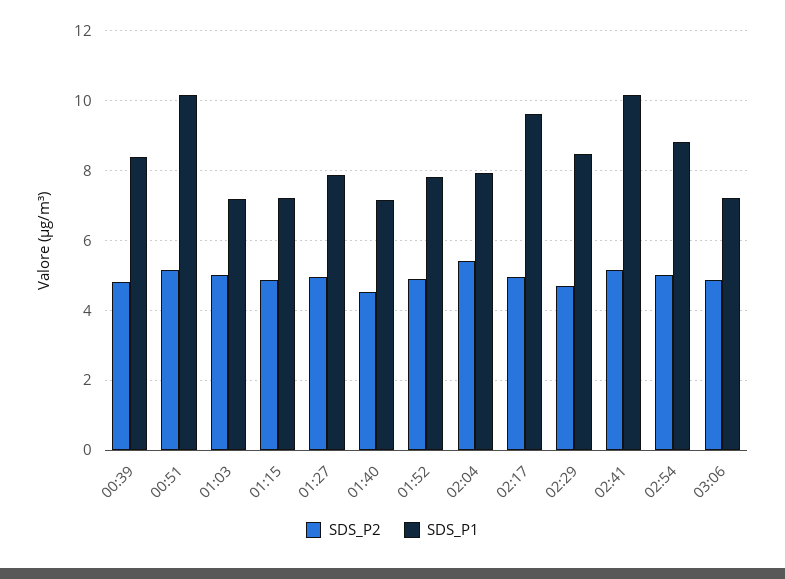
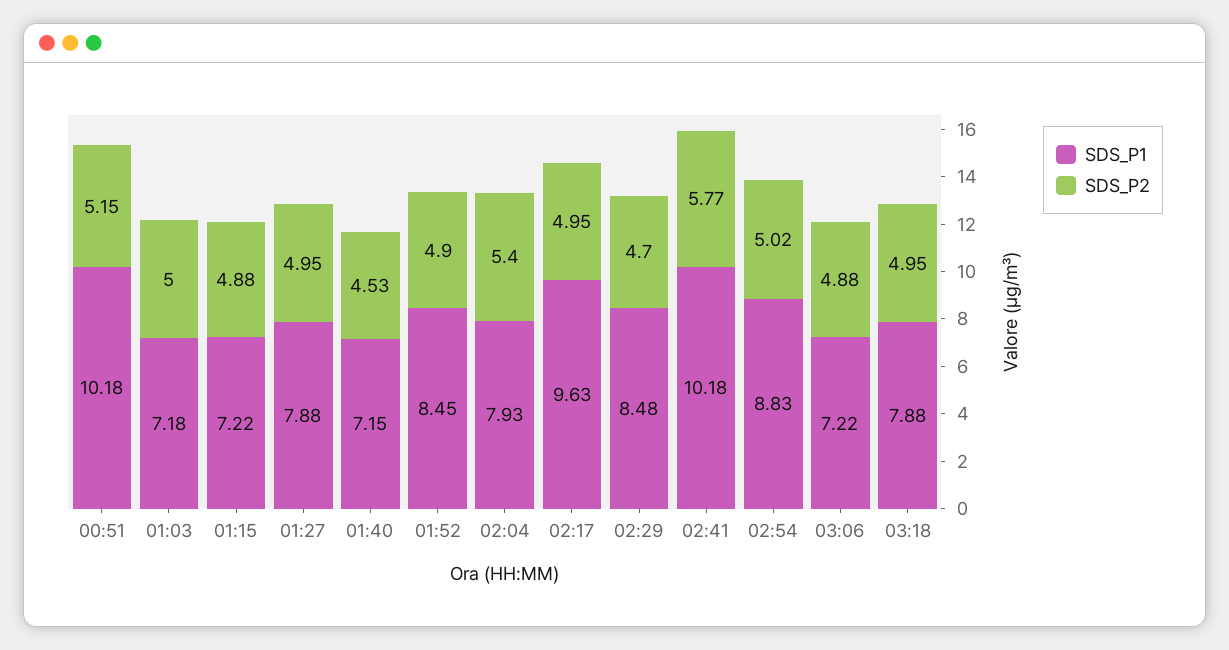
SDS_P2, 00:39: 4.8 -> none
SDS_P1, 00:39: 8.4 -> none
SDS_P1, 01:52: 7.8 -> 8.45
SDS_P2, 02:41: 5.2 -> 5.77
SDS_P1, 03:18: none -> 7.88
SDS_P2, 03:18: none -> 4.95

